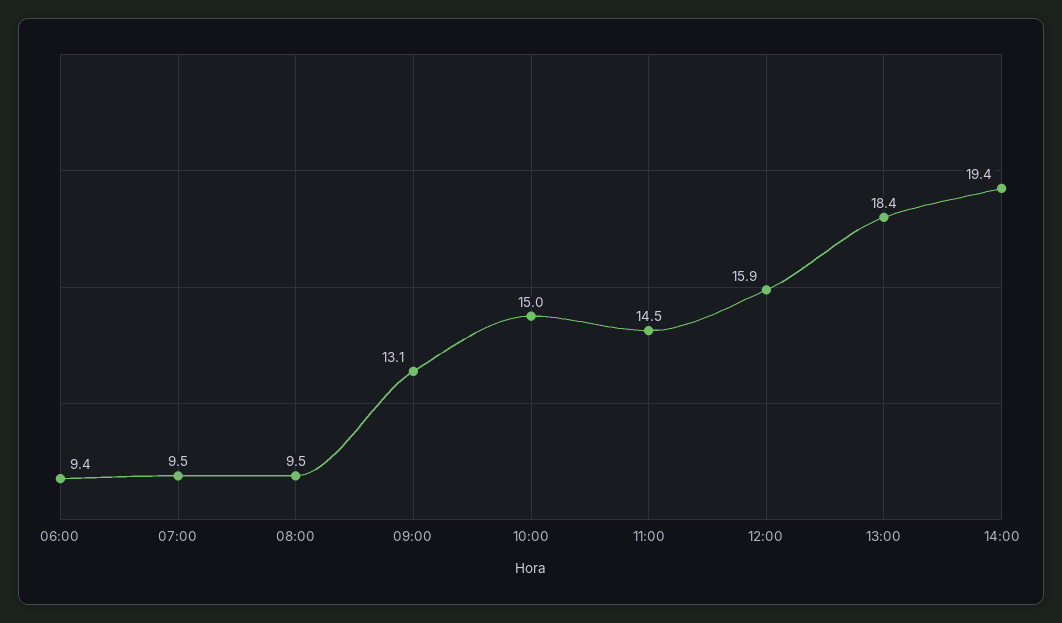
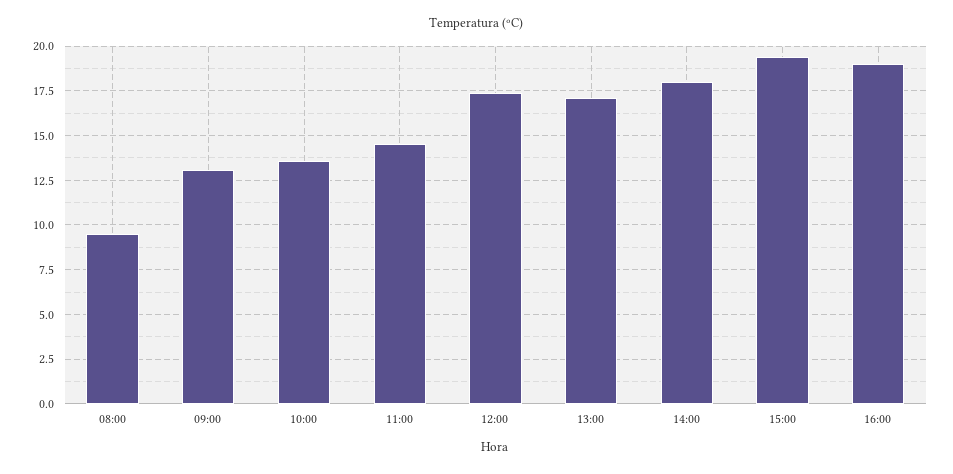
06:00: 9.4 -> none
07:00: 9.5 -> none
10:00: 15 -> 13.5
12:00: 15.9 -> 17.5
13:00: 18.4 -> 17
14:00: 19.4 -> 18
15:00: none -> 19.5
16:00: none -> 19

